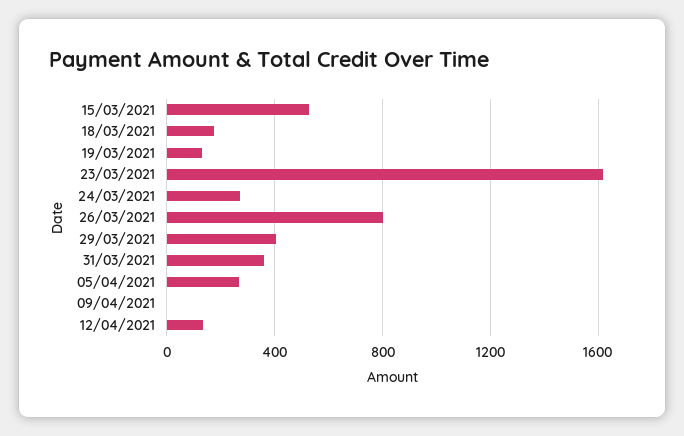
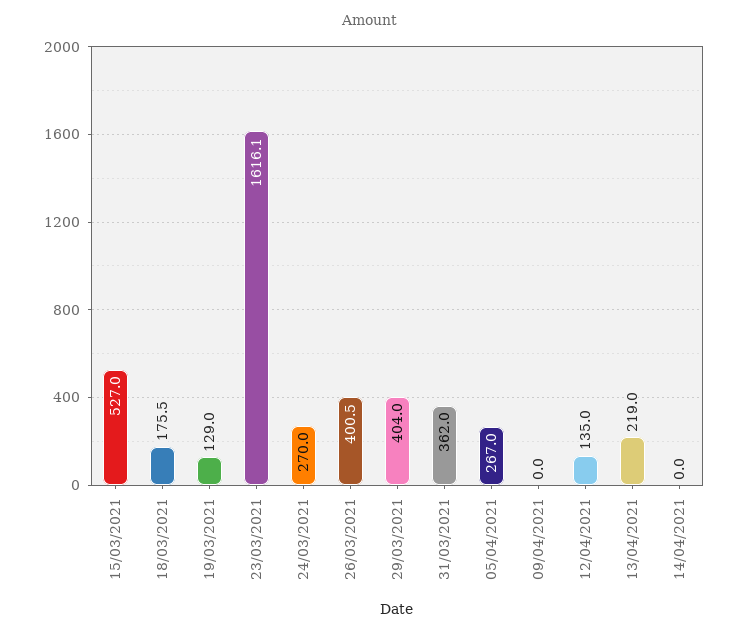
26/03/2021: 800 -> 400.5
13/04/2021: none -> 219
14/04/2021: none -> 0

